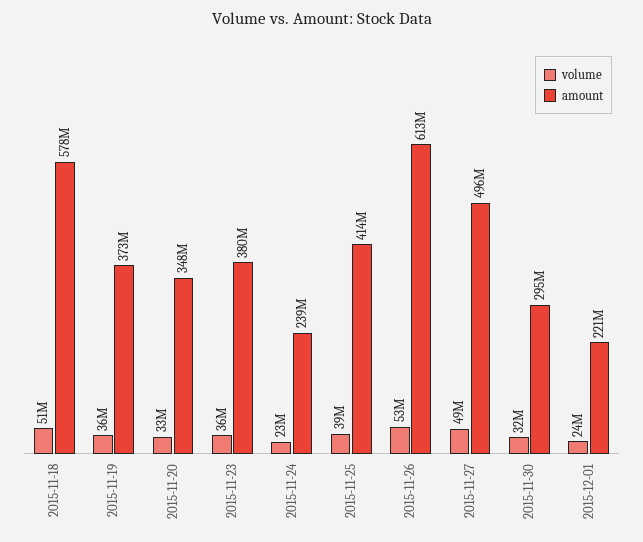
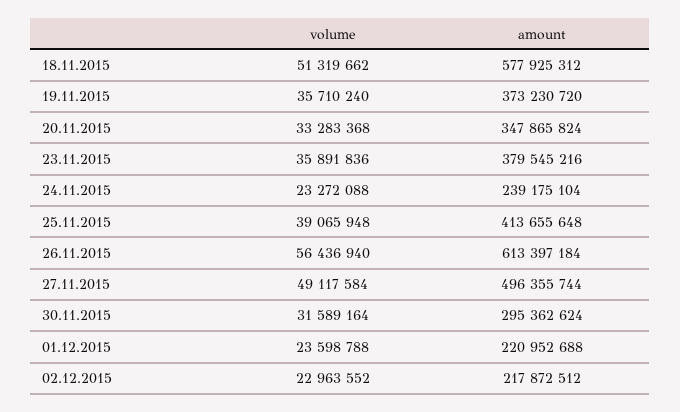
volume, 2015-11-26: 53000000 -> 56436940
volume, 02.12.2015: none -> 22963552
amount, 02.12.2015: none -> 217872512

